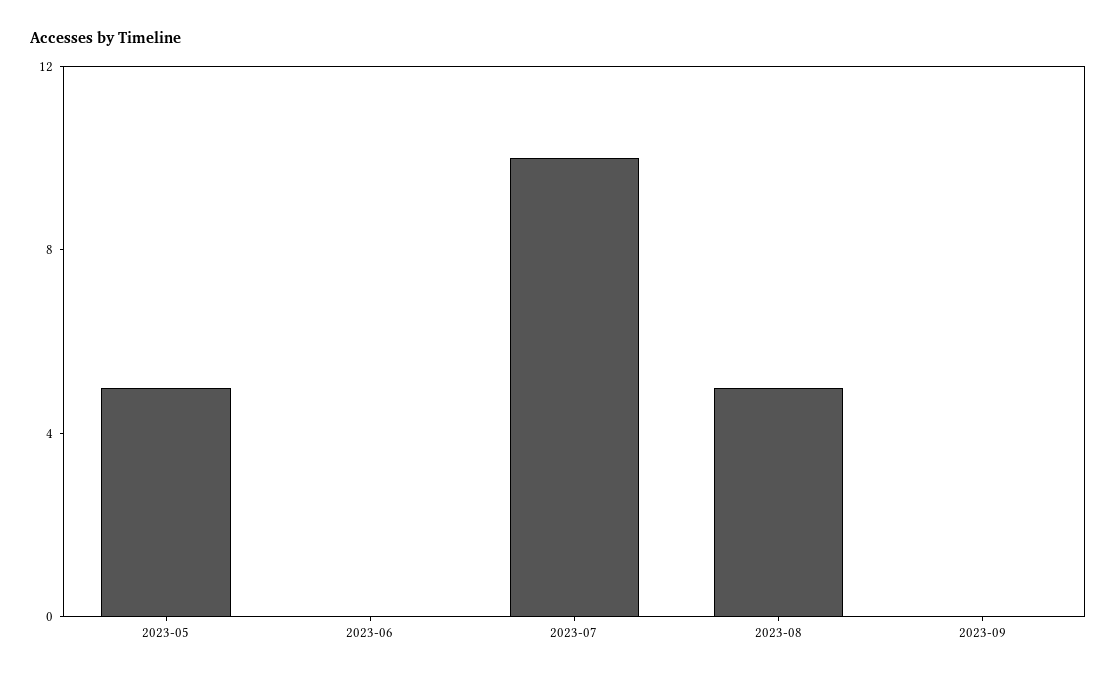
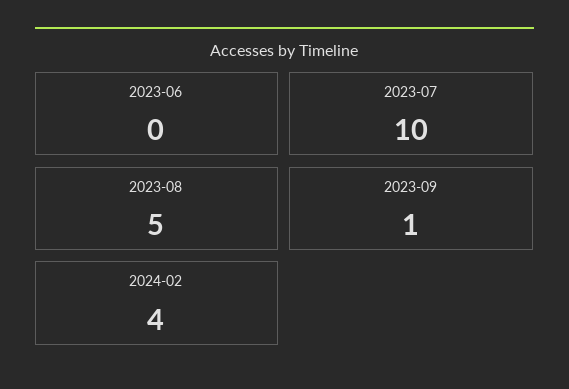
2023-05: 5 -> none
2023-09: 0 -> 1
2024-02: none -> 4

